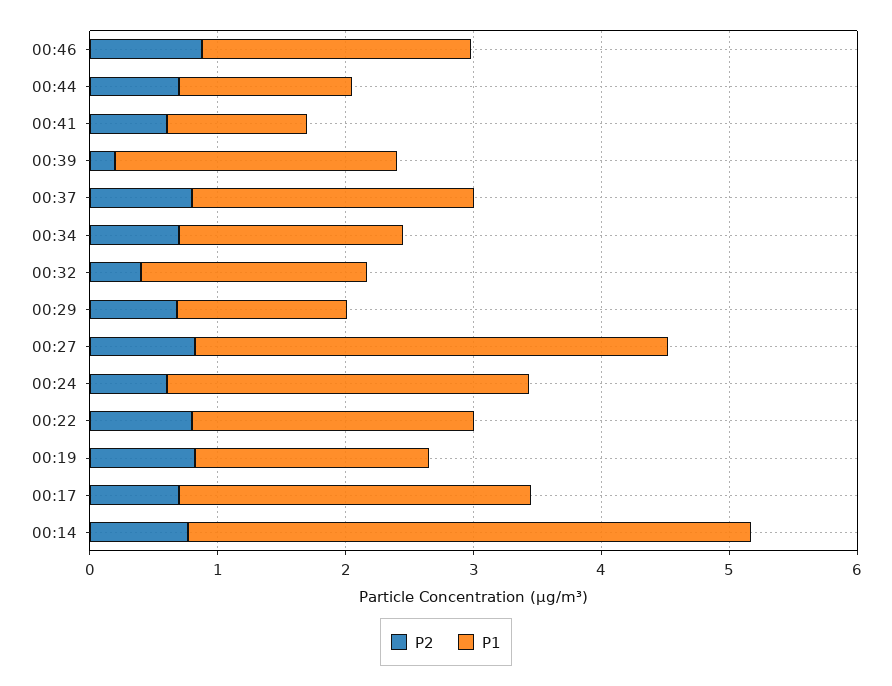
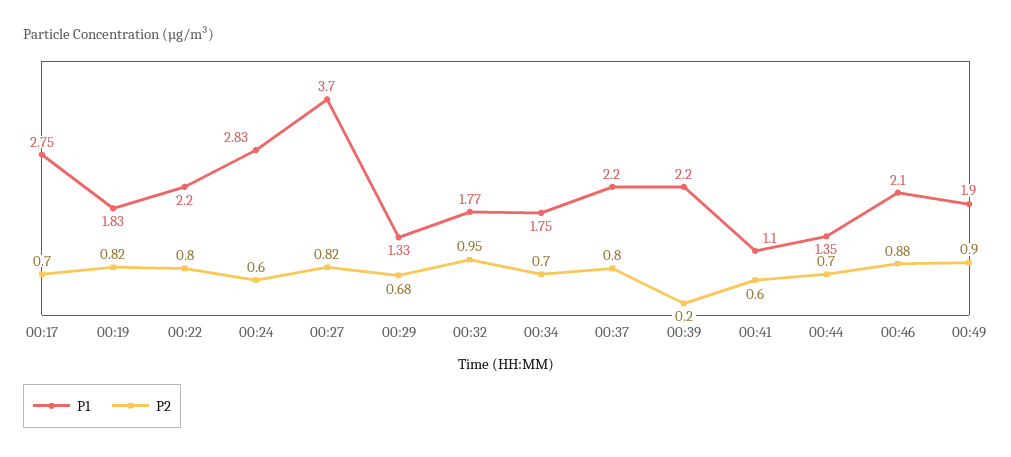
P2, 00:32: 0.4 -> 0.95
P2, 00:14: 0.8 -> none
P1, 00:14: 4.4 -> none
P1, 00:49: none -> 1.9
P2, 00:49: none -> 0.9

